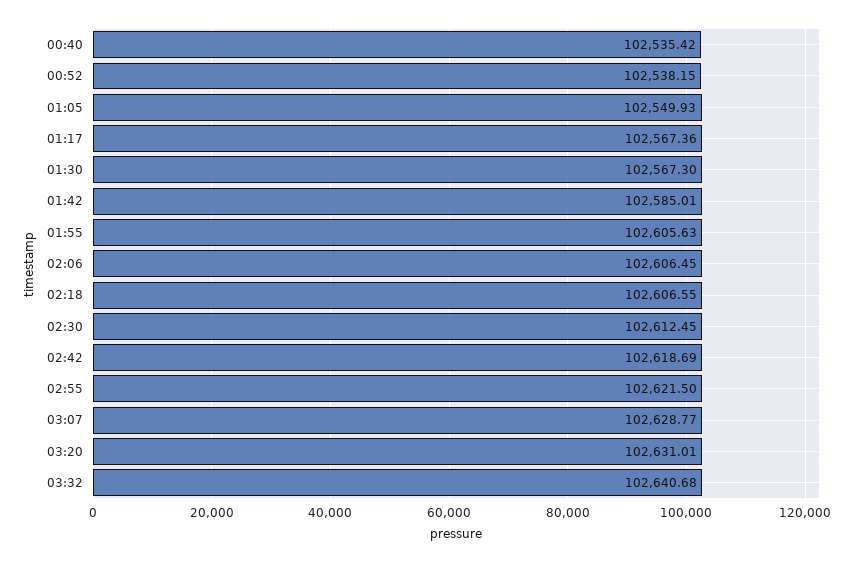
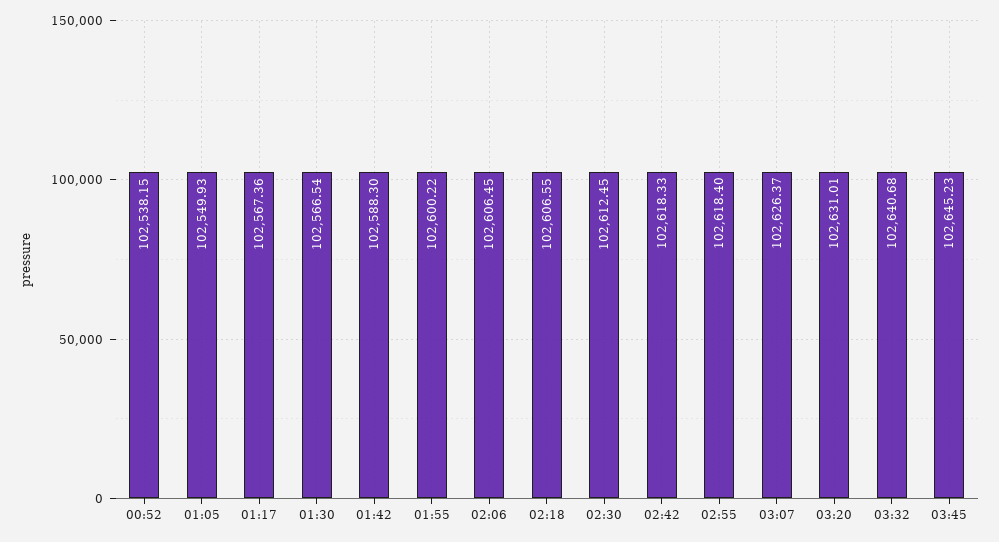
00:40: 102535.42 -> none
01:30: 102567.3 -> 102566.54
01:42: 102585.01 -> 102588.3
01:55: 102605.63 -> 102600.22
02:42: 102618.69 -> 102618.33
02:55: 102621.5 -> 102618.4
03:07: 102628.77 -> 102626.37
03:45: none -> 102645.23

